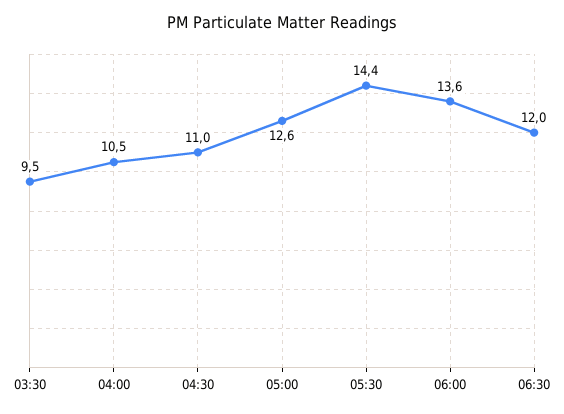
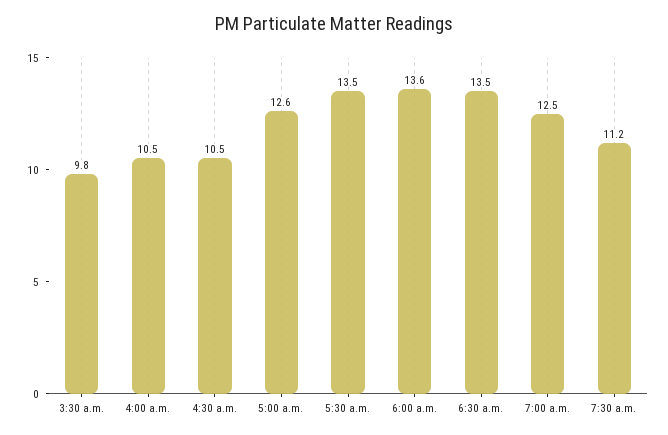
03:30: 9.5 -> 9.8
04:30: 11 -> 10.5
05:30: 14.4 -> 13.5
06:30: 12 -> 13.5
7:00 a.m.: none -> 12.5
7:30 a.m.: none -> 11.2

